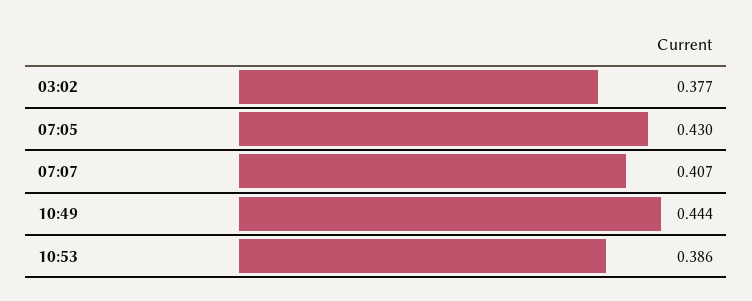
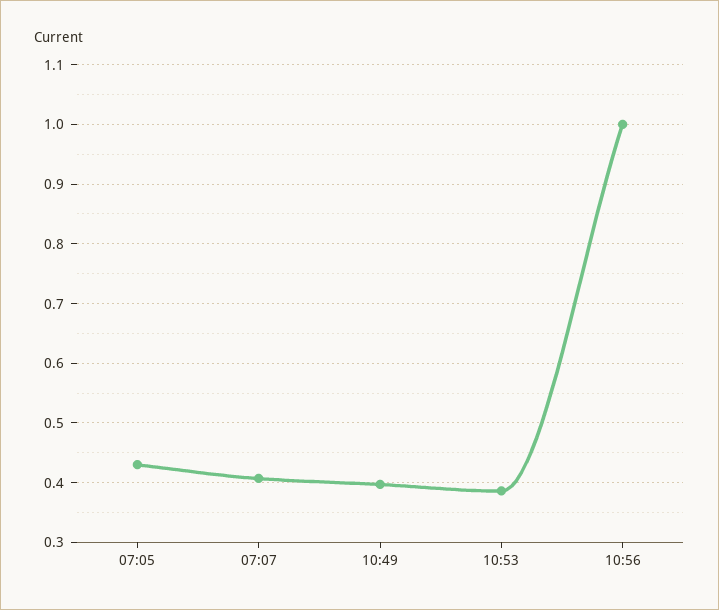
03:02: 0.377 -> none
10:49: 0.444 -> 0.4
10:56: none -> 1

